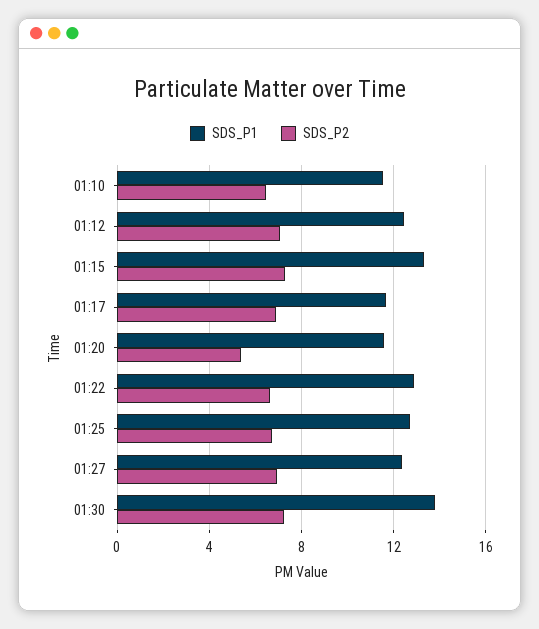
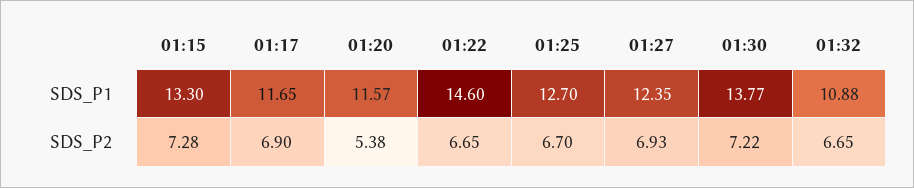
SDS_P1, 01:10: 11.5 -> none
SDS_P2, 01:10: 6.5 -> none
SDS_P1, 01:12: 12.5 -> none
SDS_P2, 01:12: 7 -> none
SDS_P1, 01:22: 13 -> 14.6
SDS_P1, 01:32: none -> 10.88
SDS_P2, 01:32: none -> 6.65

